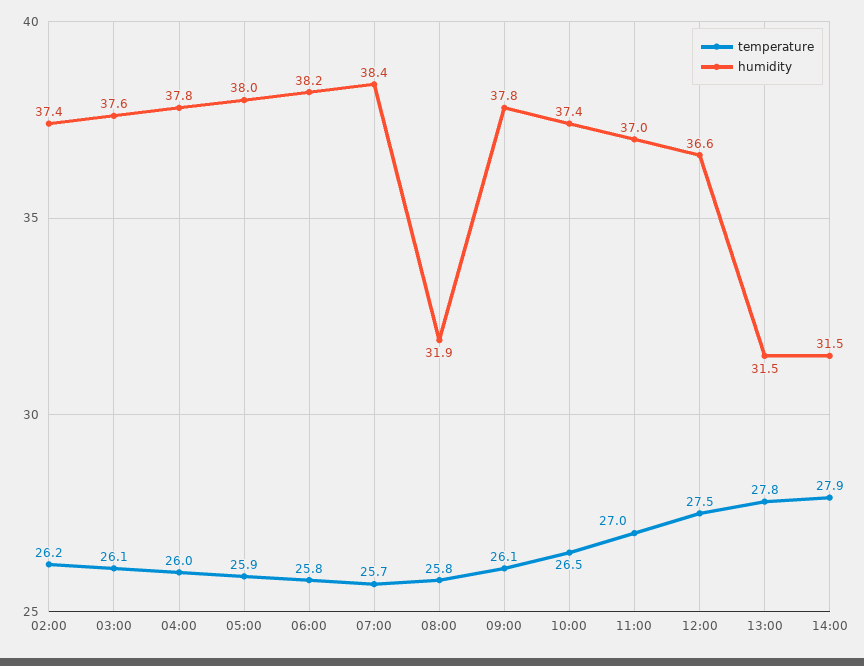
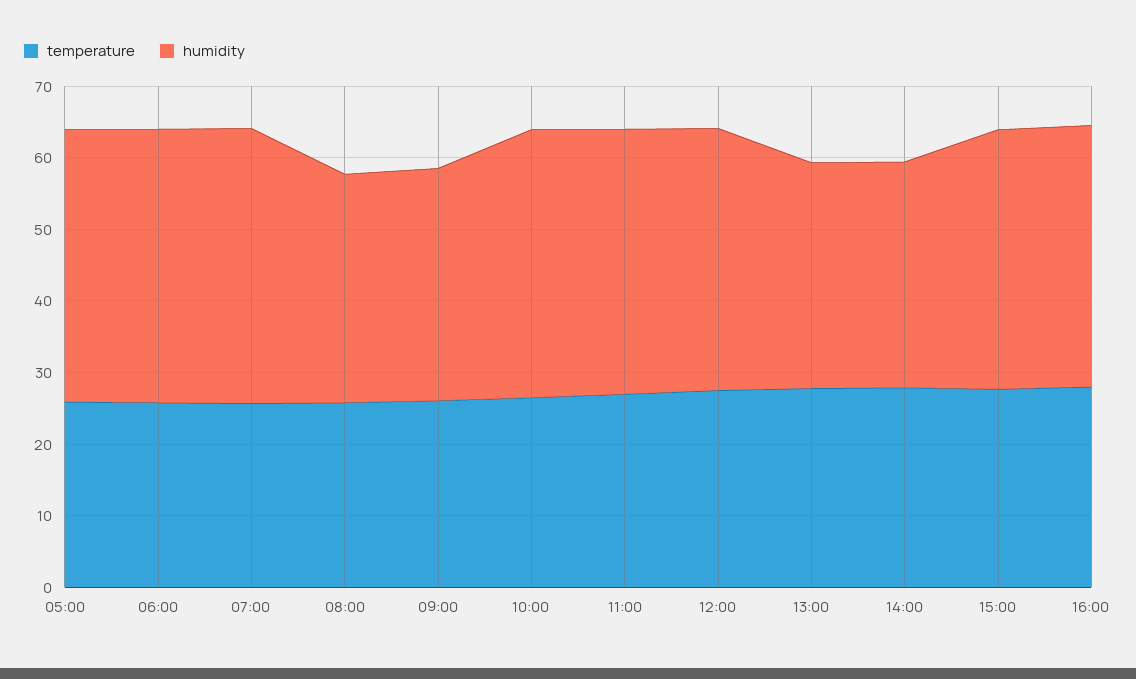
temperature, 02:00: 26.2 -> none
humidity, 02:00: 37.4 -> none
temperature, 03:00: 26.1 -> none
humidity, 03:00: 37.6 -> none
temperature, 04:00: 26 -> none
humidity, 04:00: 37.8 -> none
humidity, 09:00: 37.8 -> 32
temperature, 15:00: none -> 28
humidity, 15:00: none -> 36
temperature, 16:00: none -> 28
humidity, 16:00: none -> 36

